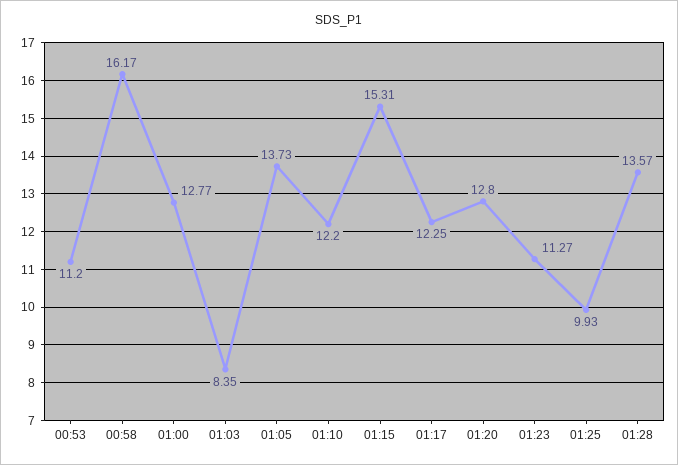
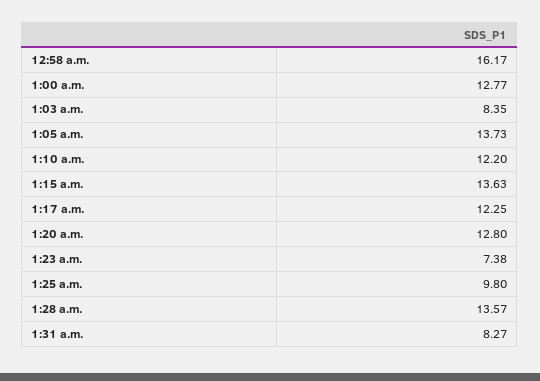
00:53: 11.2 -> none
01:15: 15.31 -> 13.63
01:23: 11.27 -> 7.38
01:25: 9.93 -> 9.8
1:31 a.m.: none -> 8.27

